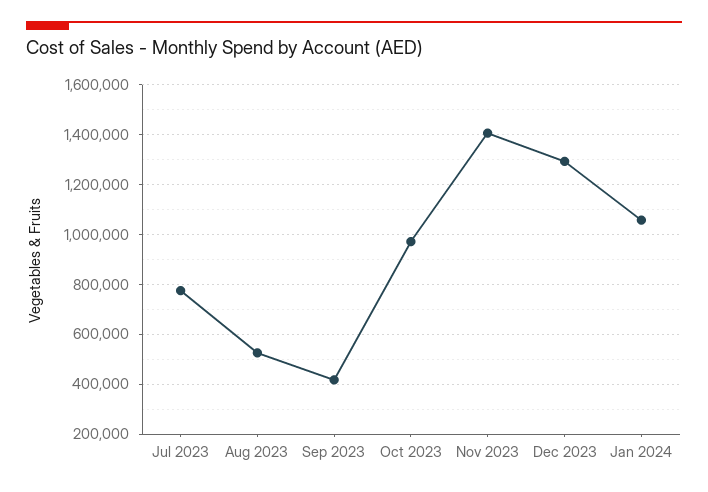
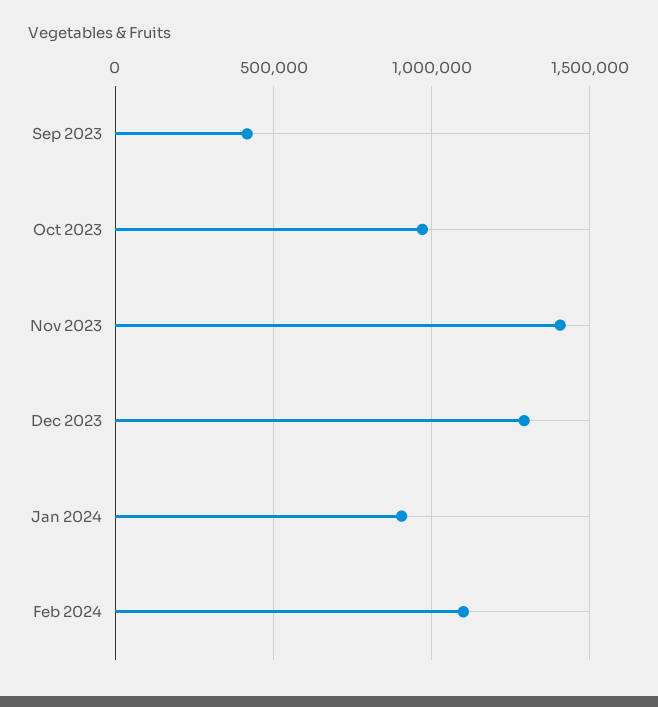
Jul 2023: 775000 -> none
Aug 2023: 525000 -> none
Jan 2024: 1050000 -> 900000
Feb 2024: none -> 1100000

